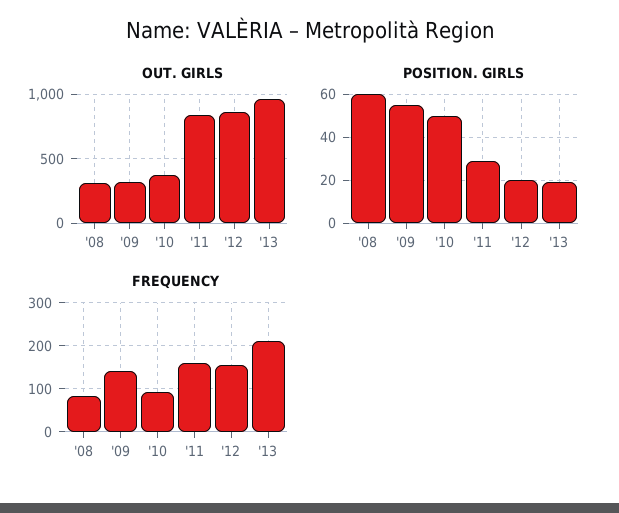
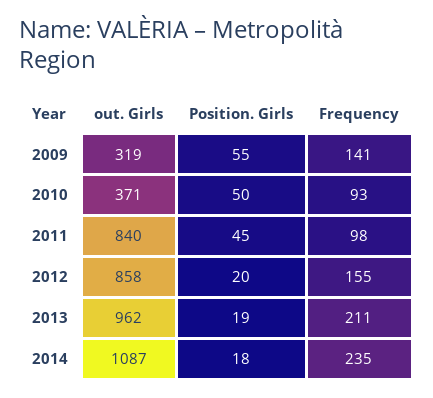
OUT. GIRLS, '08: 300 -> none
POSITION. GIRLS, '08: 60 -> none
POSITION. GIRLS, '11: 30 -> 45
FREQUENCY, '08: 80 -> none
FREQUENCY, '11: 160 -> 98
OUT. GIRLS, 2014: none -> 1087
POSITION. GIRLS, 2014: none -> 18
FREQUENCY, 2014: none -> 235

